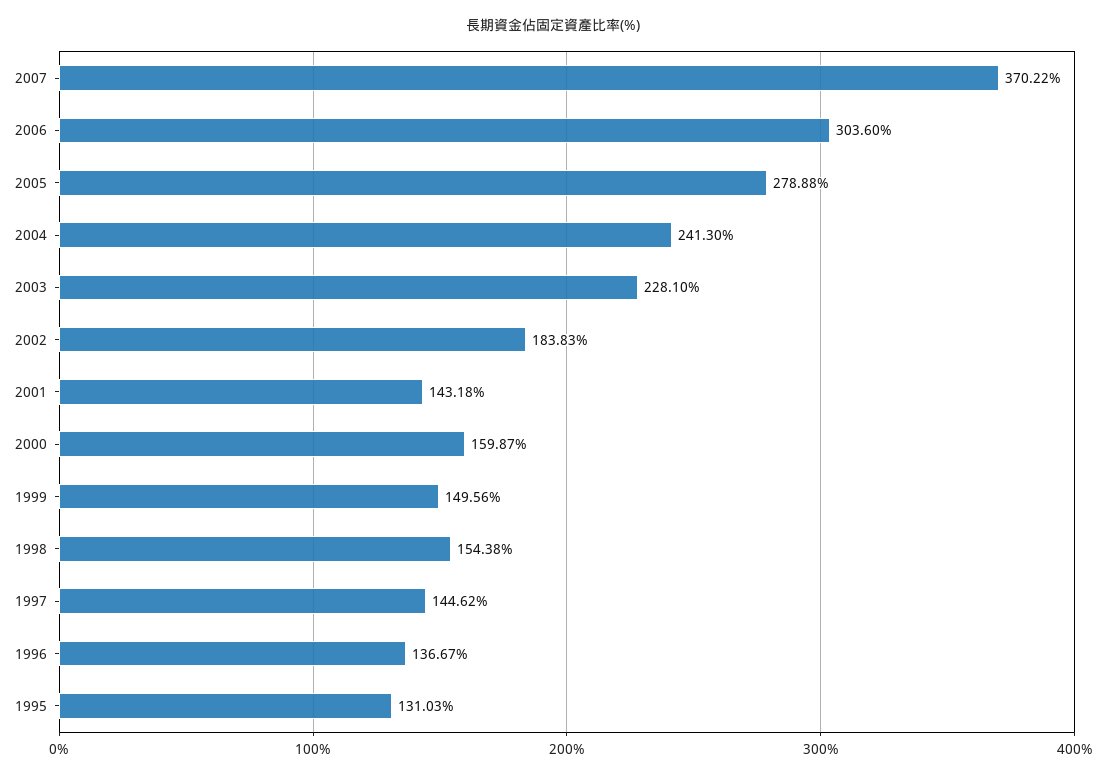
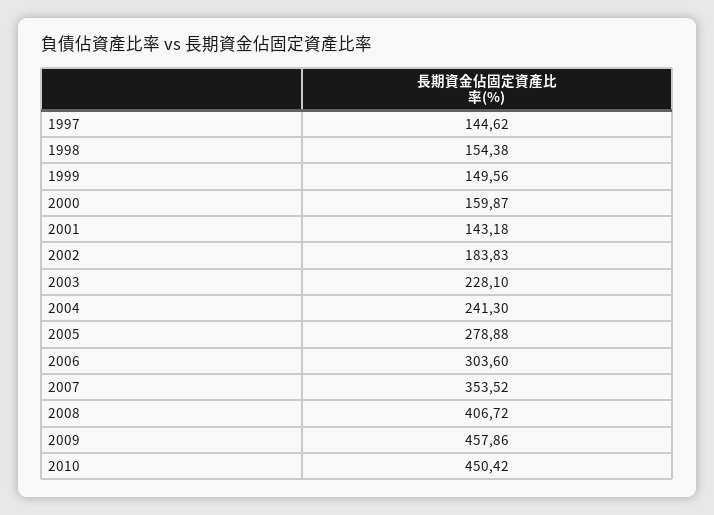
2007: 370.22 -> 353.52
1996: 136.67 -> none
1995: 131.03 -> none
2008: none -> 406.72
2009: none -> 457.86
2010: none -> 450.42

